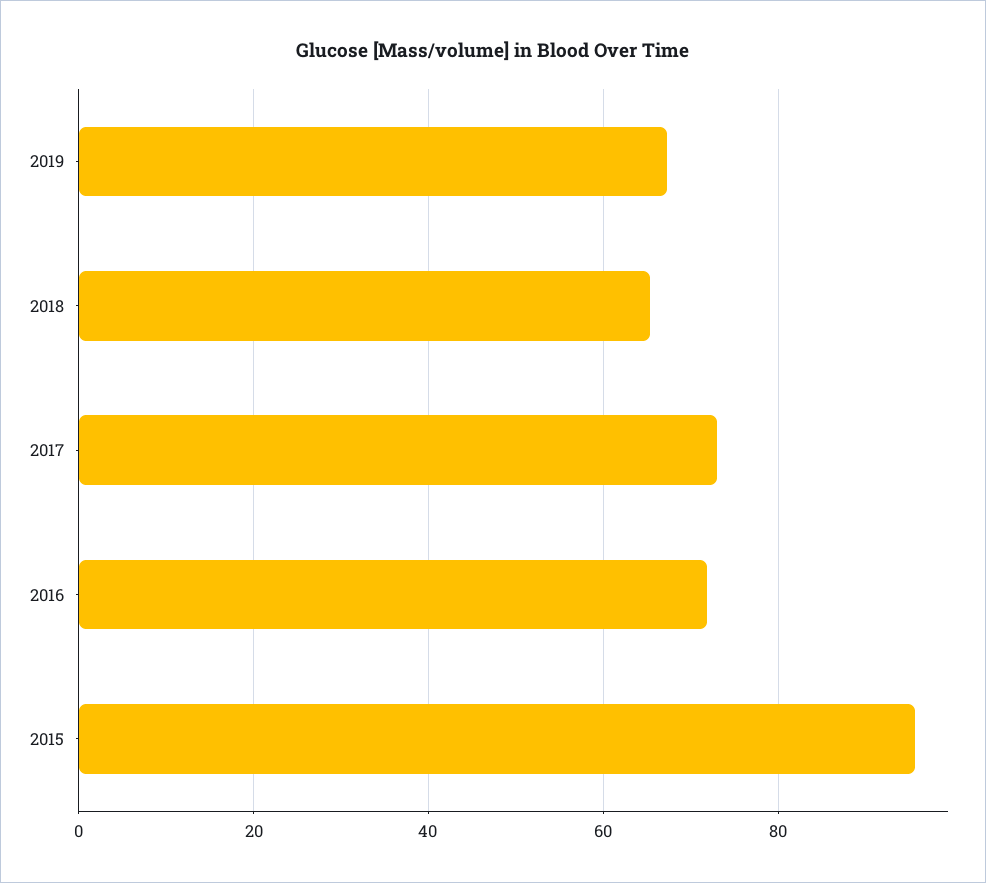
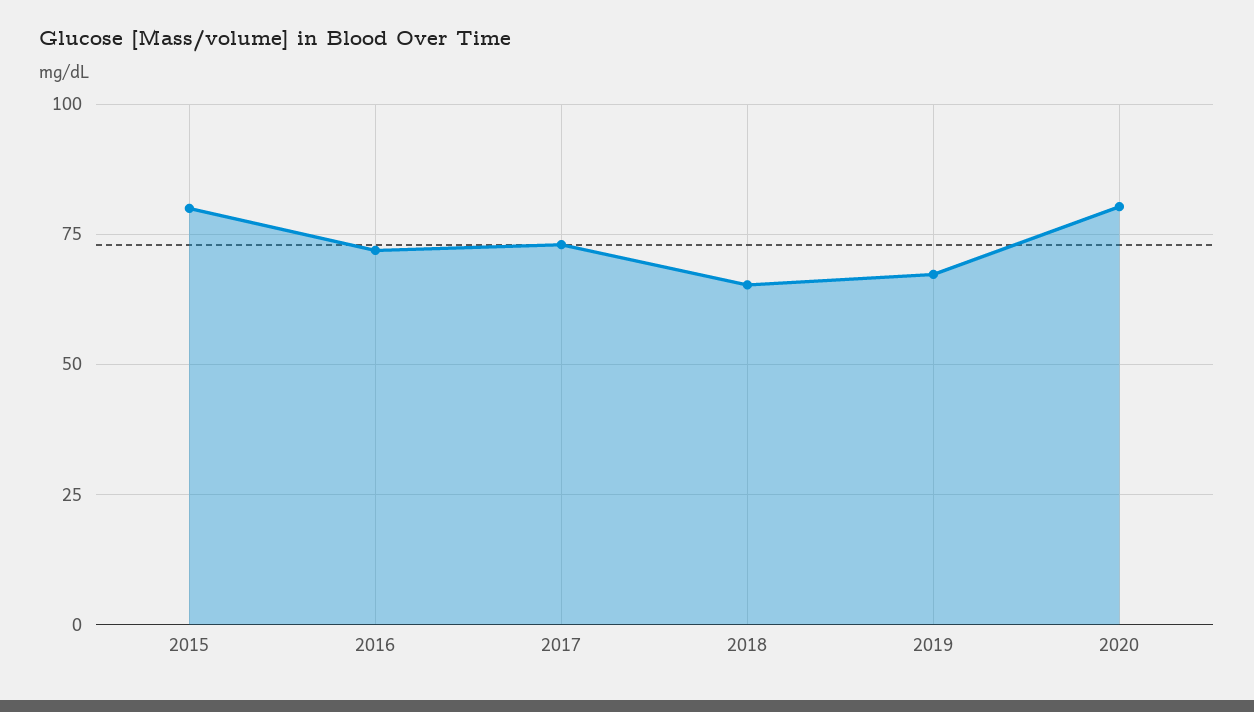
2015: 96 -> 80
2020: none -> 80

